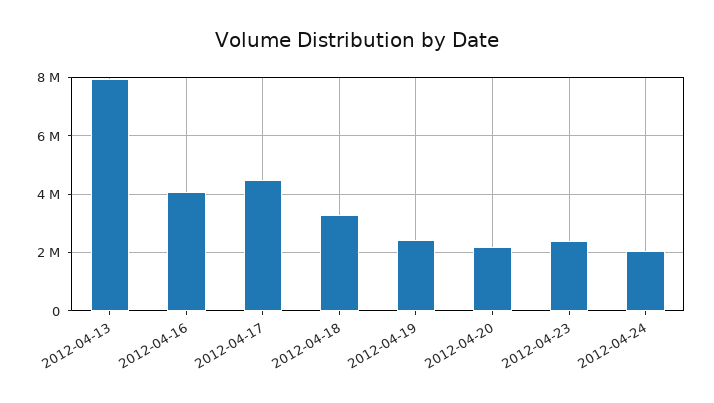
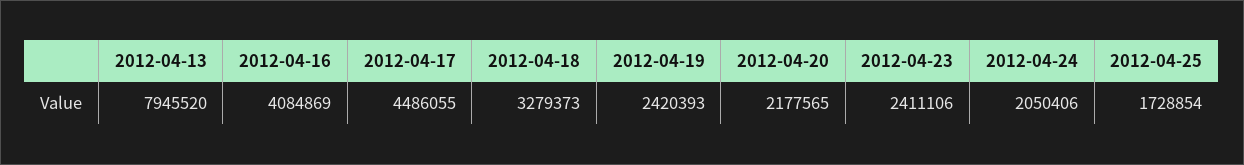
2012-04-25: none -> 1728854

